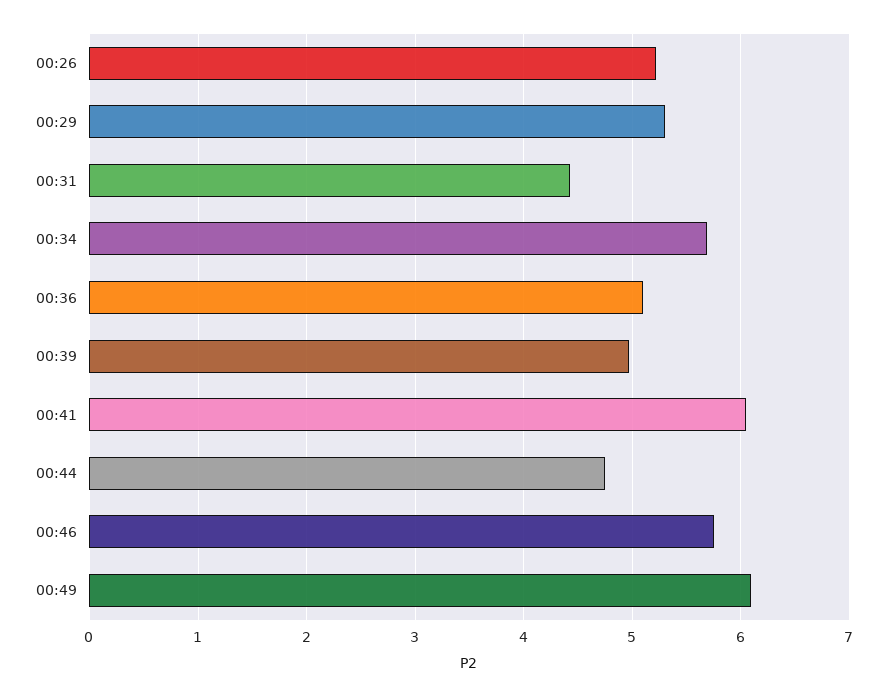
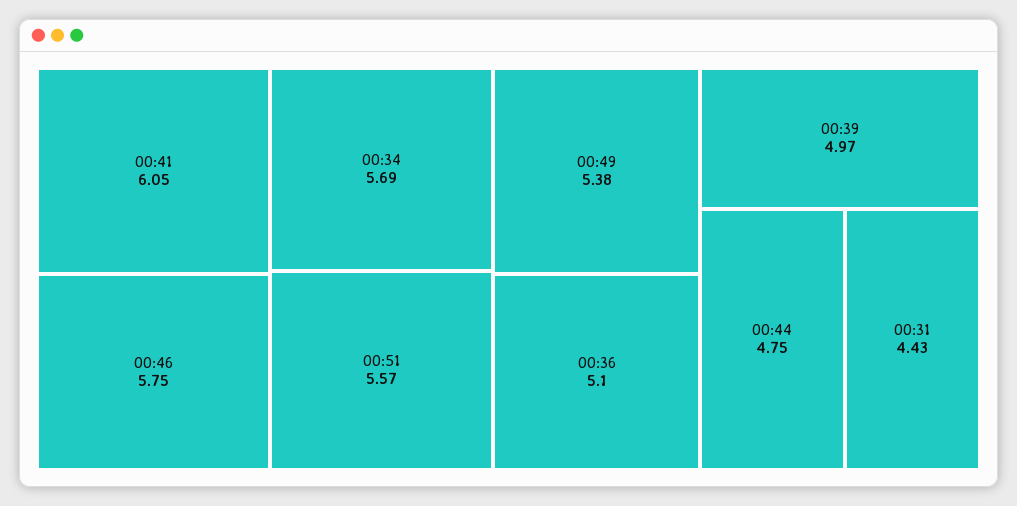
00:26: 5.2 -> none
00:29: 5.3 -> none
00:49: 6.1 -> 5.38
00:51: none -> 5.57

